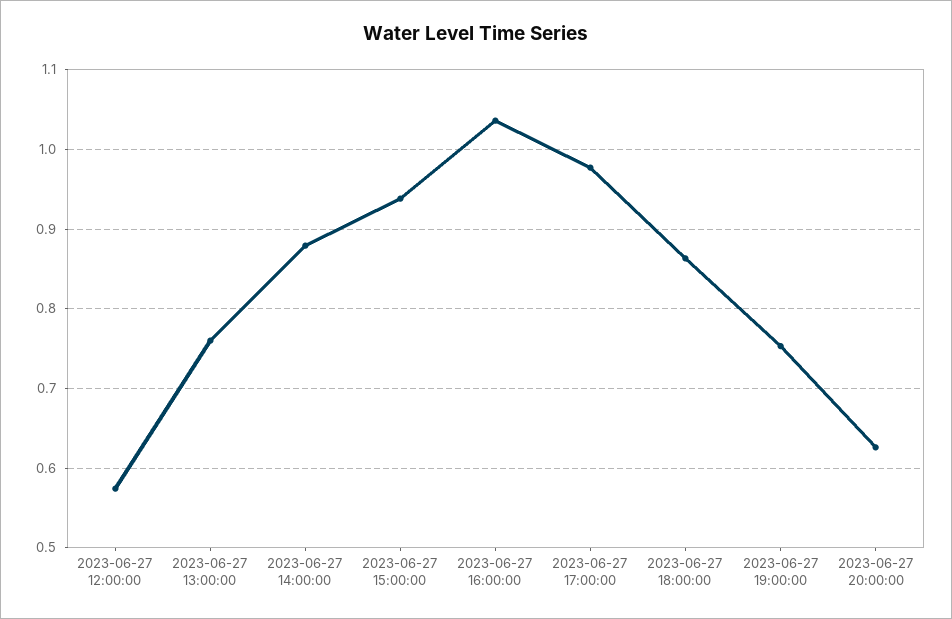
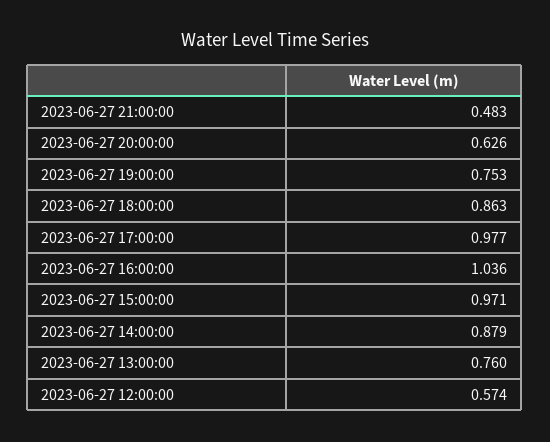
2023-06-27 15:00:00: 0.94 -> 0.971
2023-06-27 21:00:00: none -> 0.483

